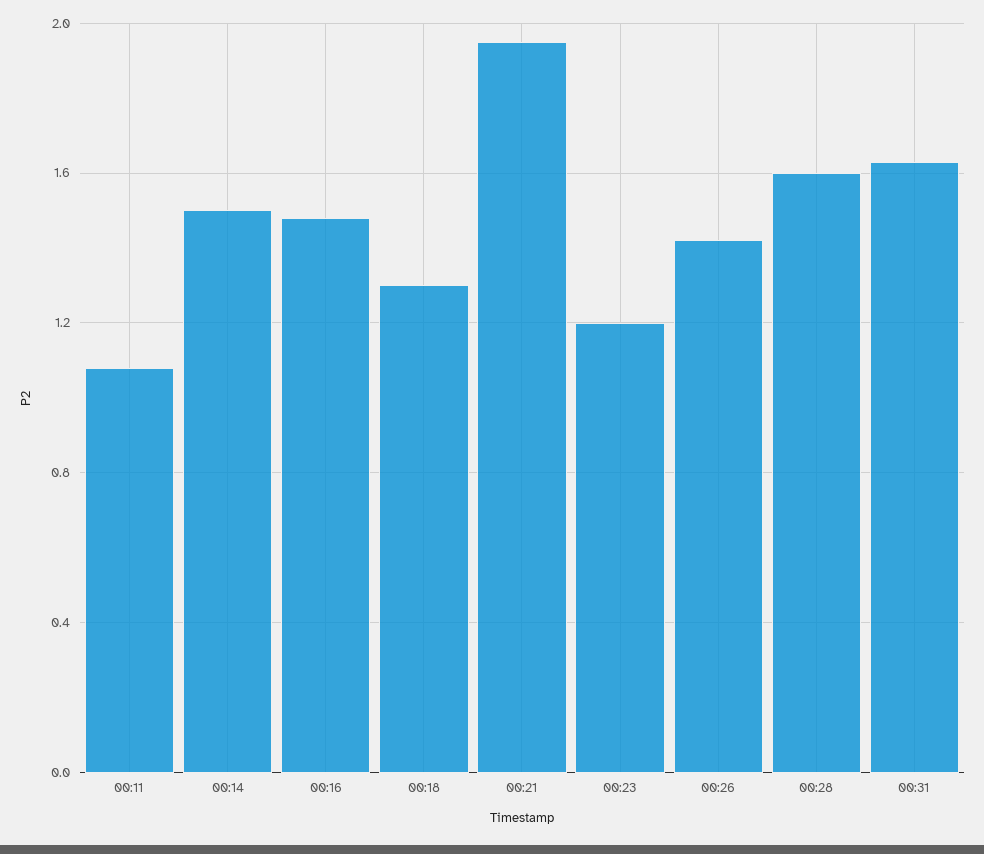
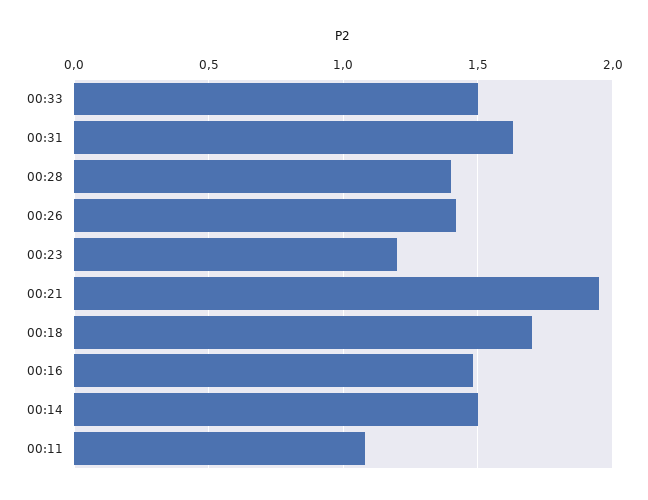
00:18: 1.3 -> 1.7
00:28: 1.6 -> 1.4
00:33: none -> 1.5

